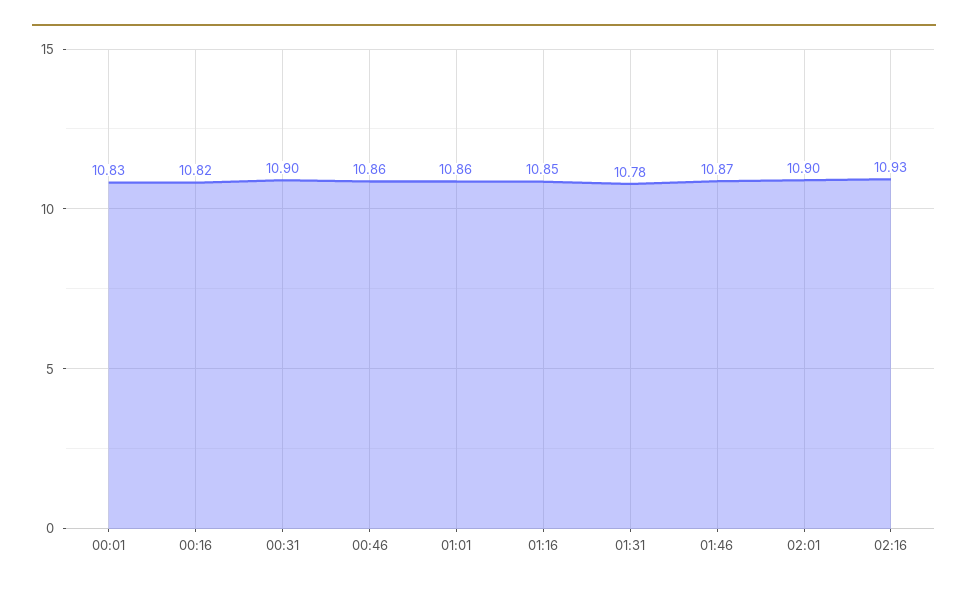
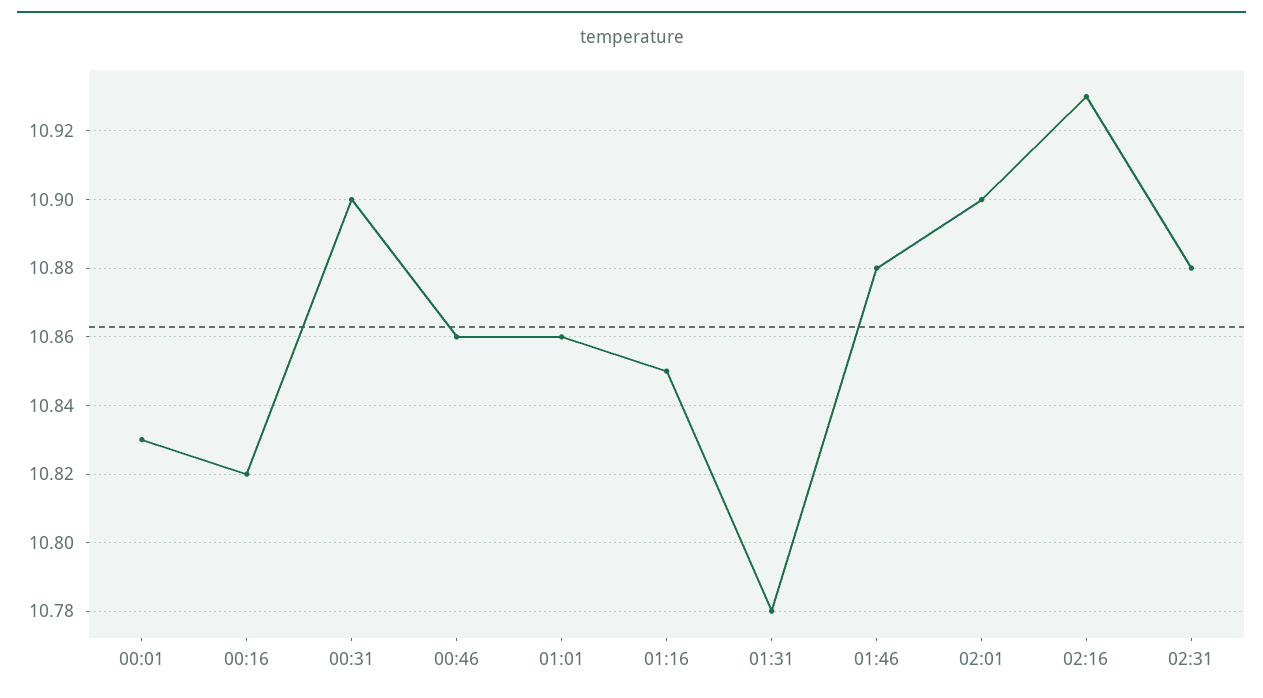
01:46: 10.87 -> 10.88
02:31: none -> 10.88

